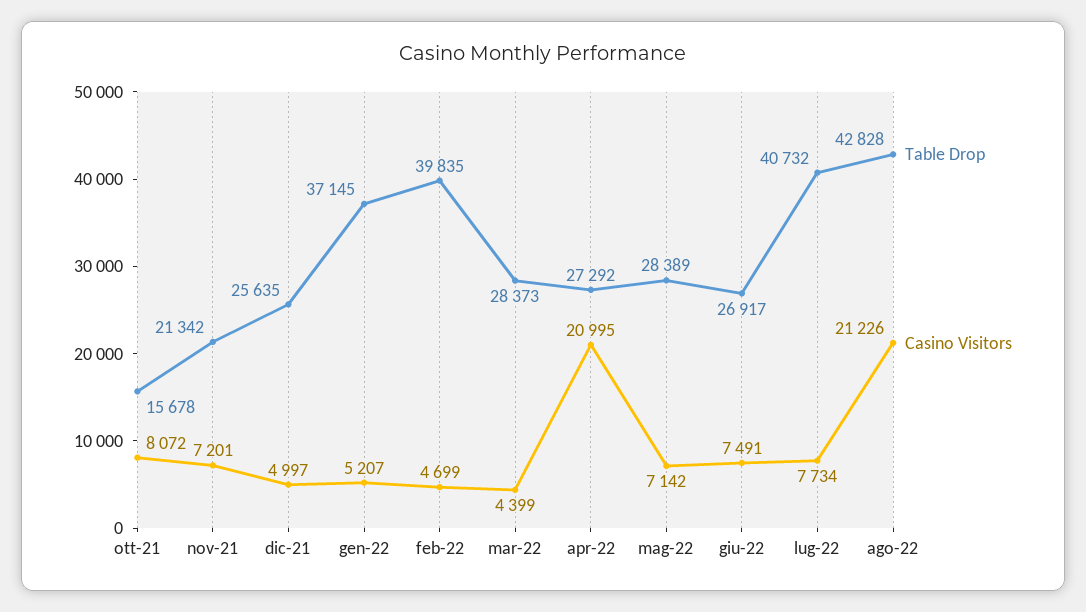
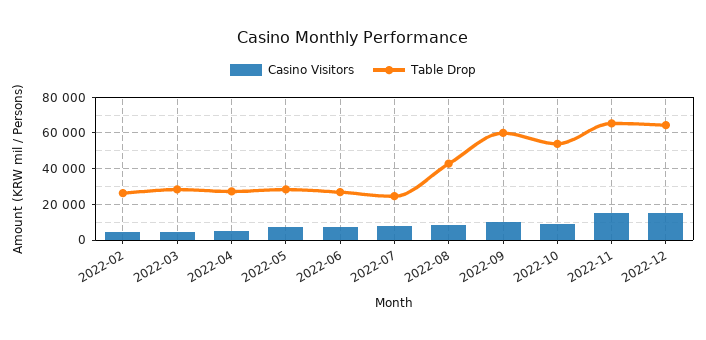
Table Drop, ott-21: 15678 -> none
Casino Visitors, ott-21: 8072 -> none
Table Drop, nov-21: 21342 -> none
Casino Visitors, nov-21: 7201 -> none
Table Drop, dic-21: 25635 -> none
Casino Visitors, dic-21: 4997 -> none
Table Drop, gen-22: 37145 -> none
Casino Visitors, gen-22: 5207 -> none
Table Drop, feb-22: 39835 -> 25000
Casino Visitors, apr-22: 20995 -> 5000
Table Drop, lug-22: 40732 -> 25000
Casino Visitors, ago-22: 21226 -> 10000
Casino Visitors, 2022-09: none -> 10000
Table Drop, 2022-09: none -> 60000
Casino Visitors, 2022-10: none -> 10000
Table Drop, 2022-10: none -> 55000
Casino Visitors, 2022-11: none -> 15000
Table Drop, 2022-11: none -> 65000
Casino Visitors, 2022-12: none -> 15000
Table Drop, 2022-12: none -> 65000

